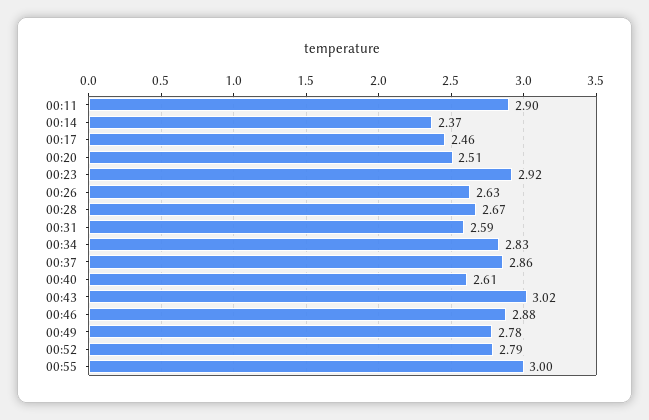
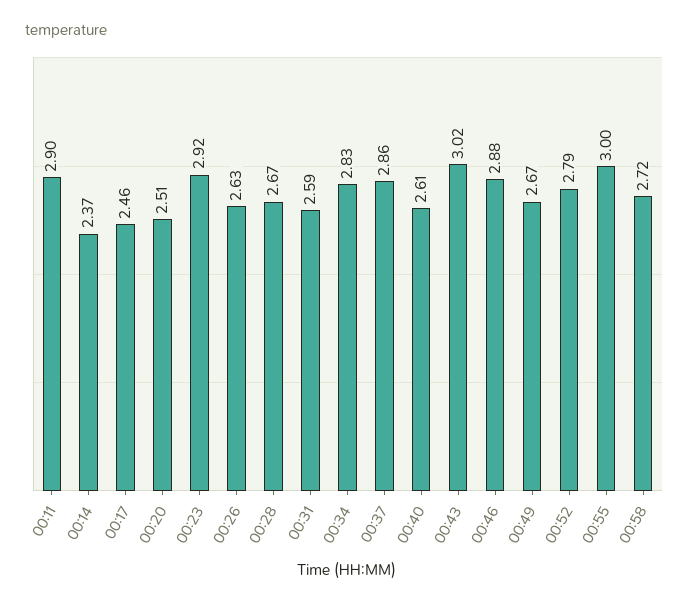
00:49: 2.78 -> 2.67
00:58: none -> 2.72

